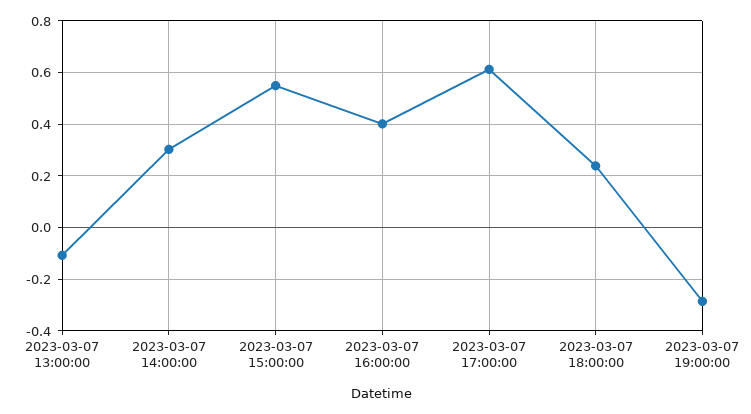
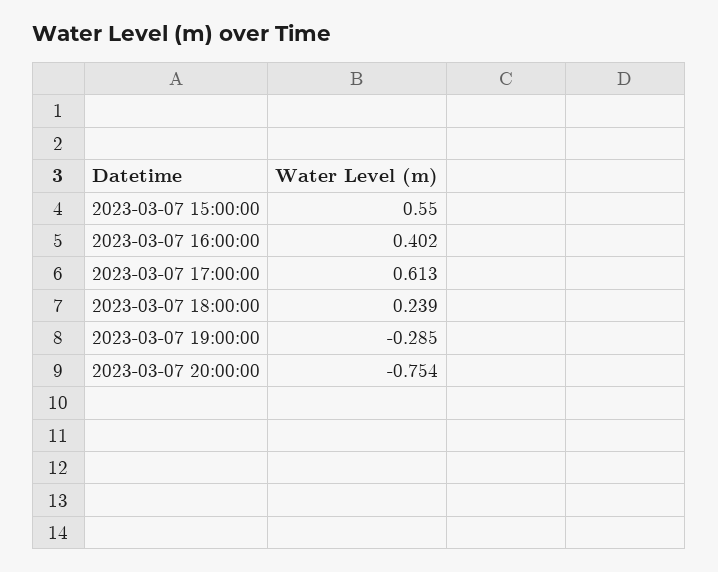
2023-03-07 13:00:00: -0.1 -> none
2023-03-07 14:00:00: 0.3 -> none
2023-03-07 20:00:00: none -> -0.754

